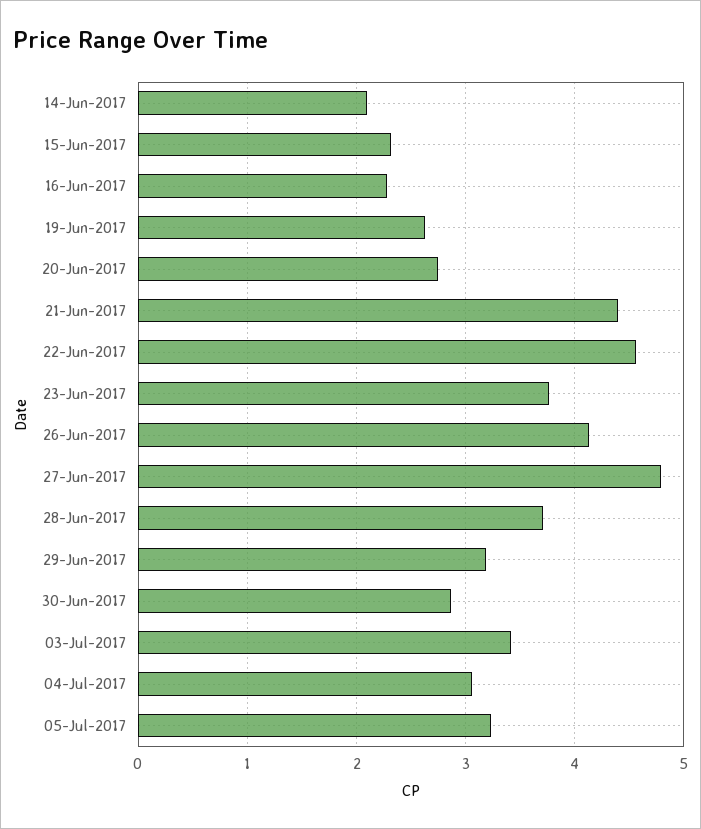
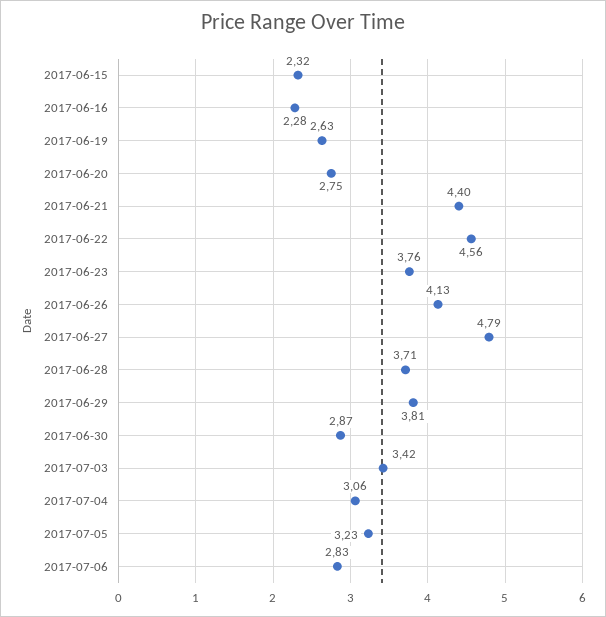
14-Jun-2017: 2.1 -> none
29-Jun-2017: 3.2 -> 3.81
2017-07-06: none -> 2.83

